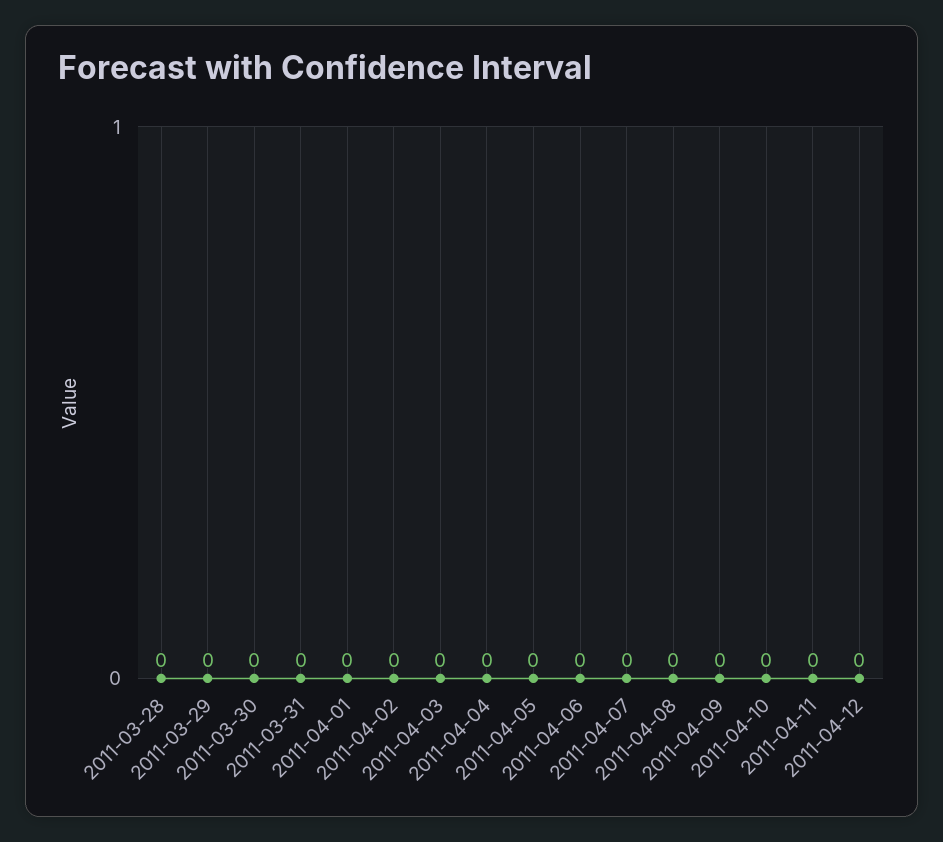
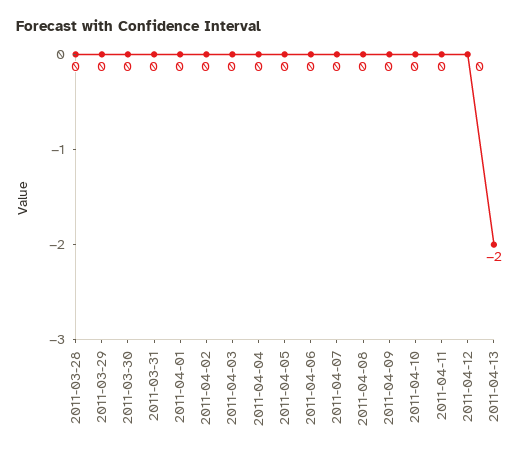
2011-04-13: none -> -2

